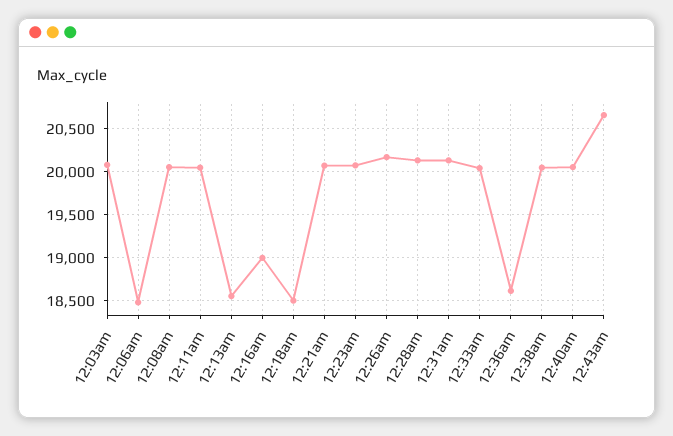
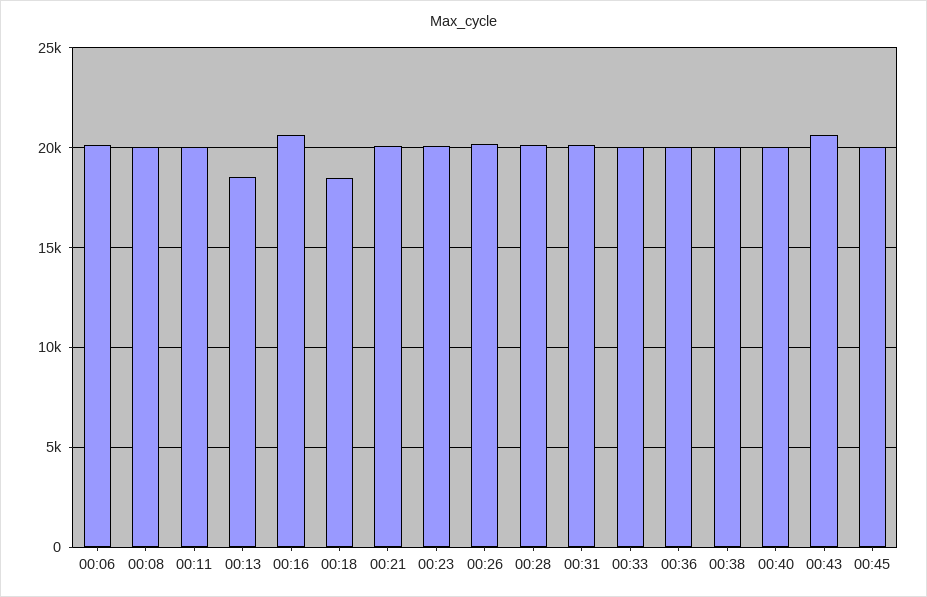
12:03am: 20100 -> none
12:06am: 18500 -> 20000
12:16am: 19000 -> 20500
12:36am: 18600 -> 20000
00:45: none -> 20000

